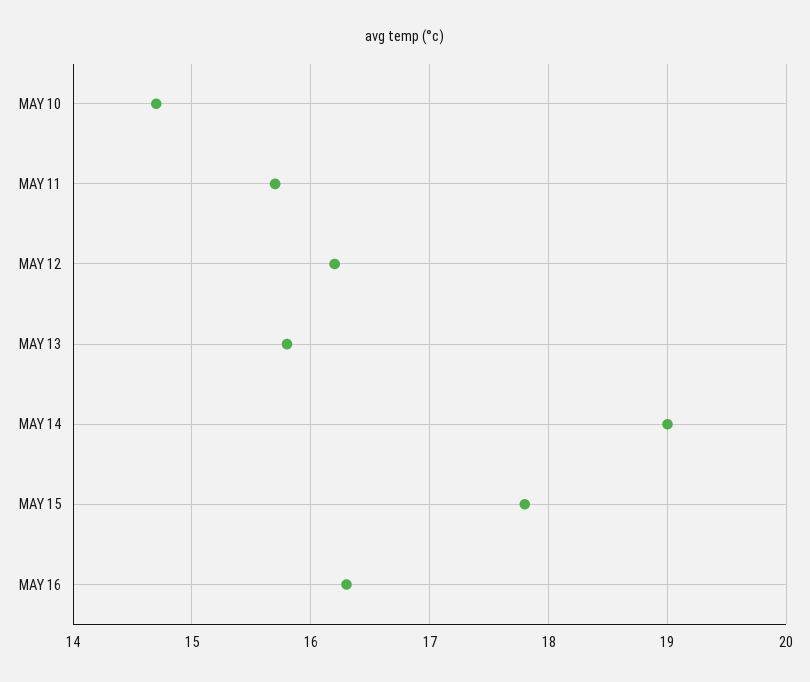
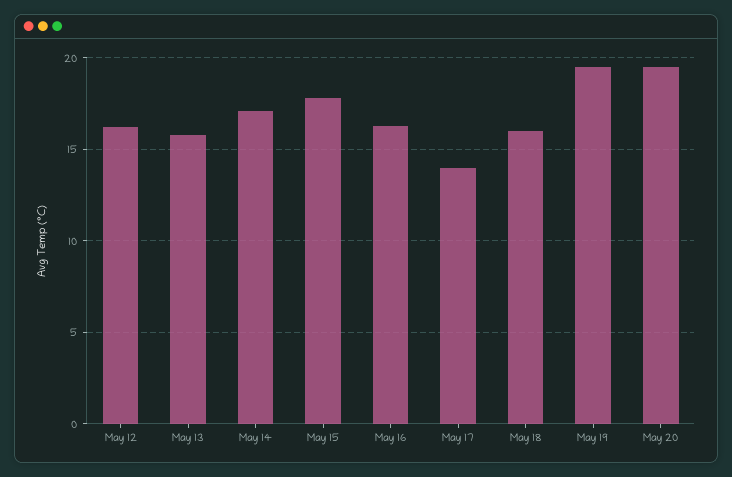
MAY 10: 14.7 -> none
MAY 11: 15.7 -> none
MAY 14: 19 -> 17
May 17: none -> 14
May 18: none -> 16
May 19: none -> 19.5
May 20: none -> 19.5

